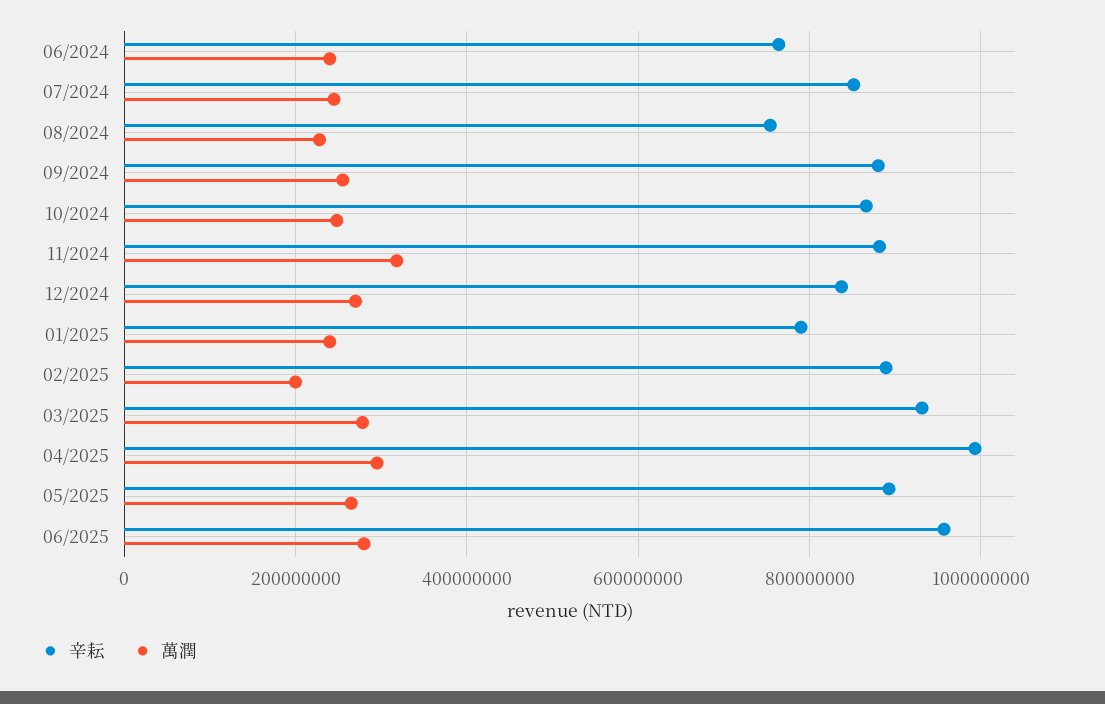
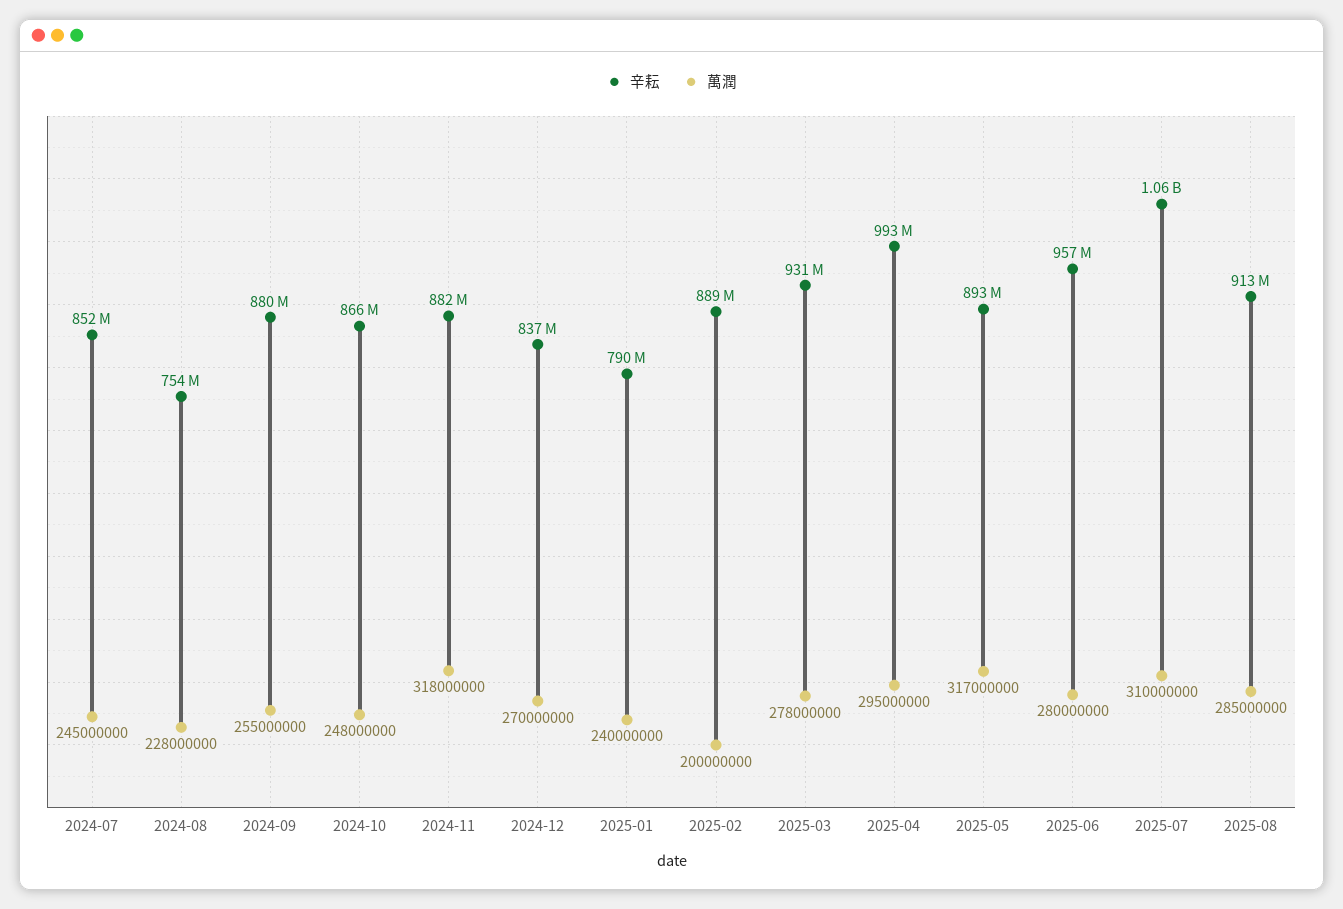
辛耘, 06/2024: 760000000 -> none
萬潤, 06/2024: 240000000 -> none
萬潤, 05/2025: 260000000 -> 317000000
辛耘, 2025-07: none -> 1060000000
萬潤, 2025-07: none -> 310000000
辛耘, 2025-08: none -> 913000000
萬潤, 2025-08: none -> 285000000

